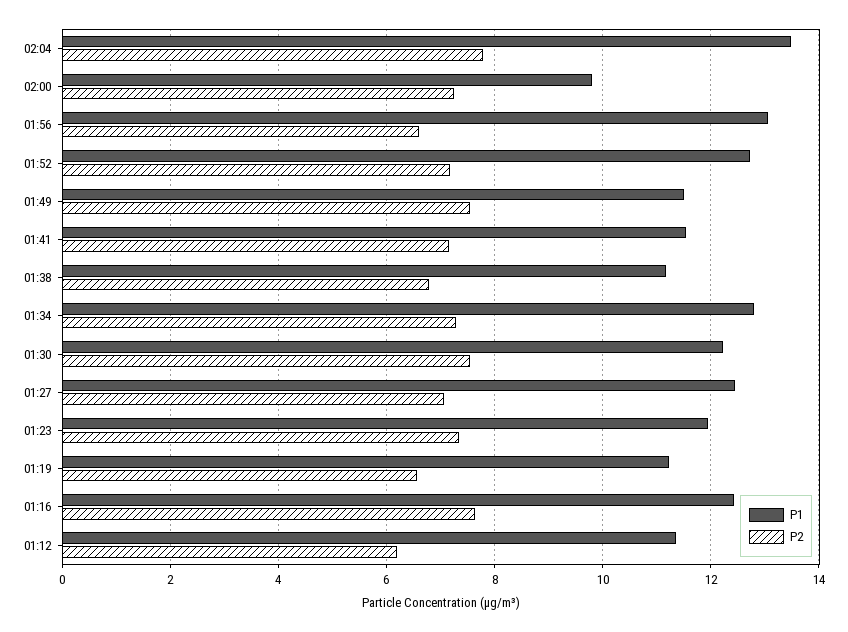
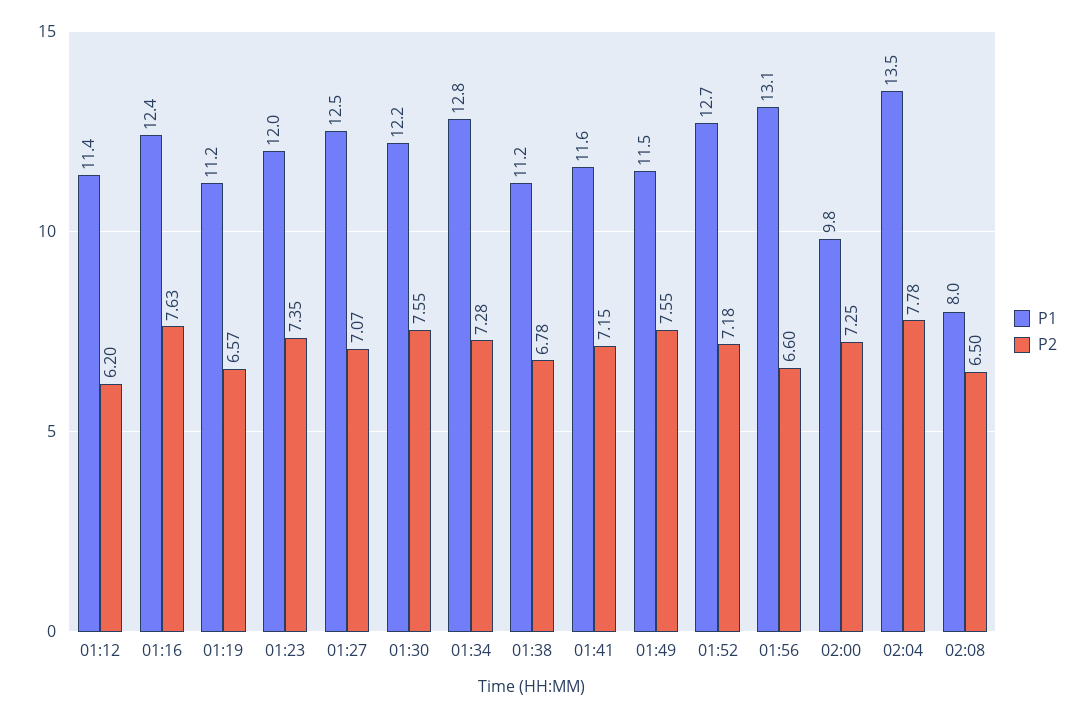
P1, 02:08: none -> 8
P2, 02:08: none -> 6.5

